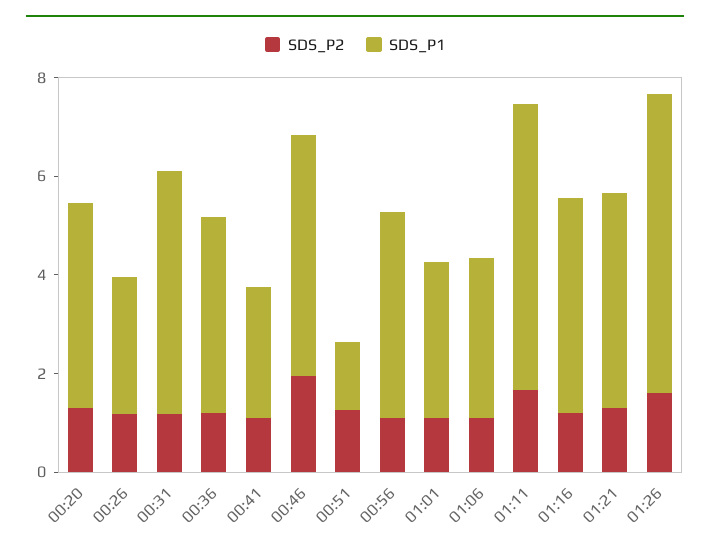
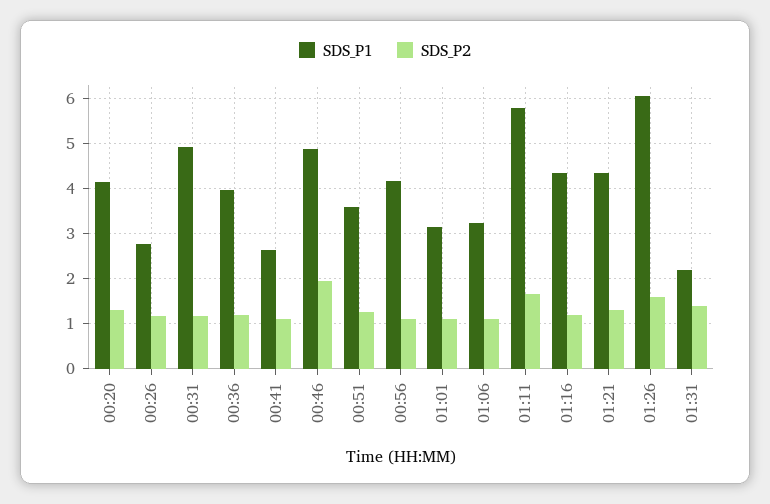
SDS_P1, 00:51: 1.5 -> 3.6
SDS_P1, 01:31: none -> 2.2
SDS_P2, 01:31: none -> 1.4

